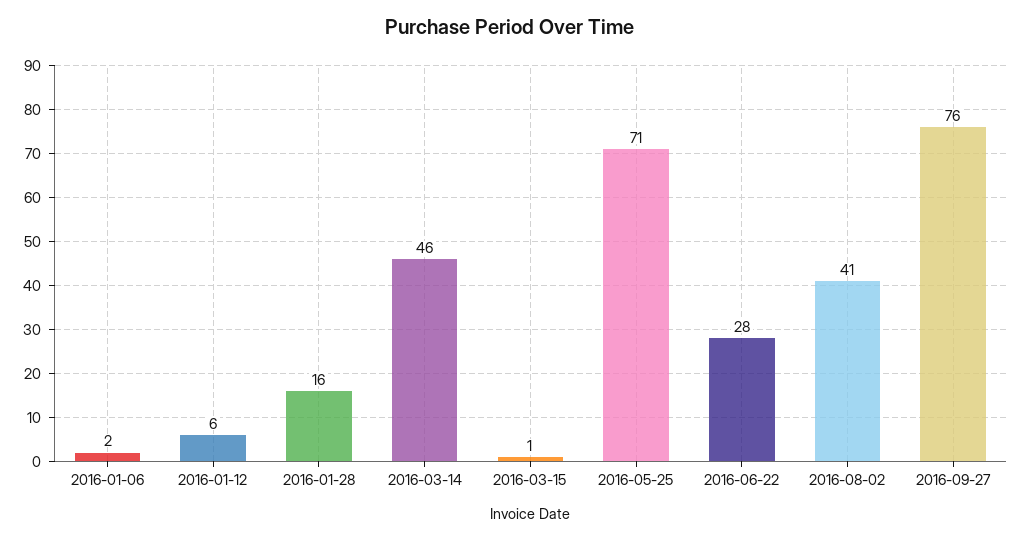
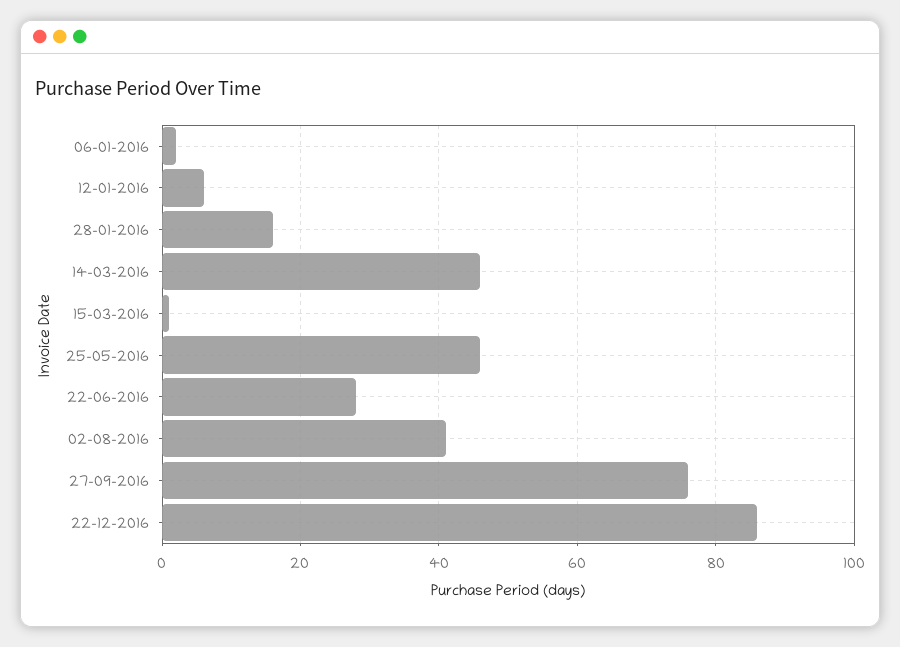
2016-05-25: 71 -> 45
22-12-2016: none -> 85

